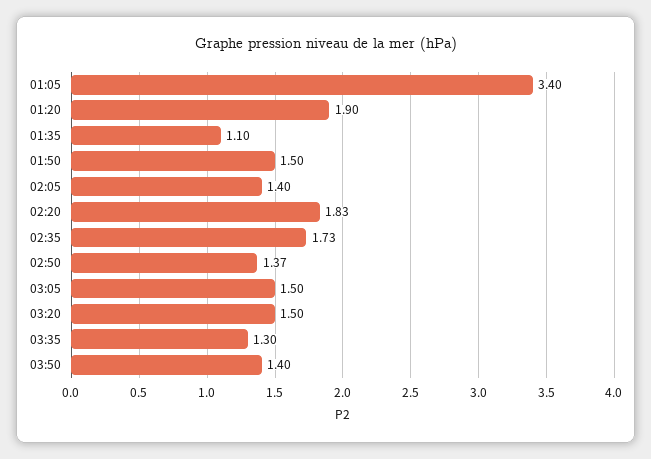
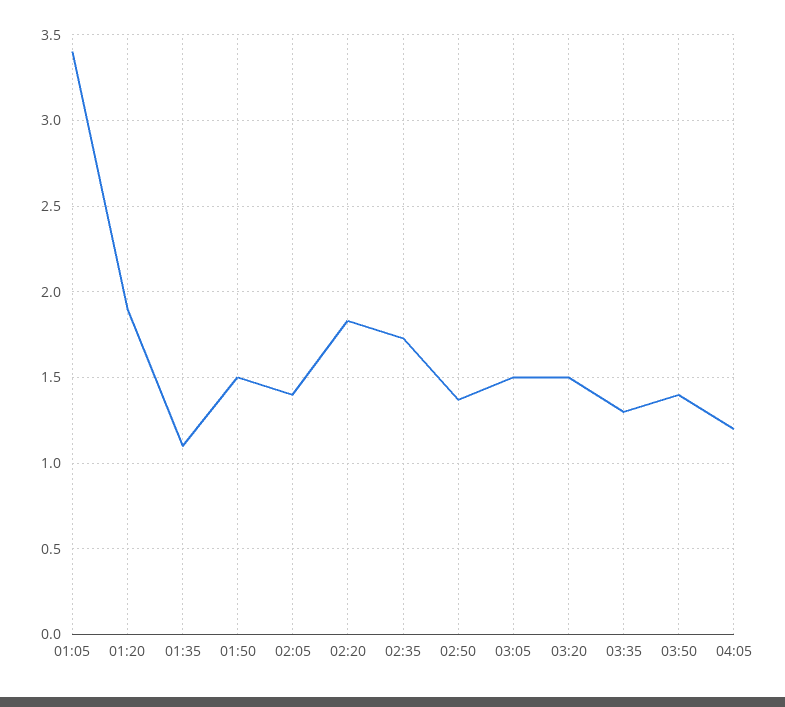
04:05: none -> 1.2

